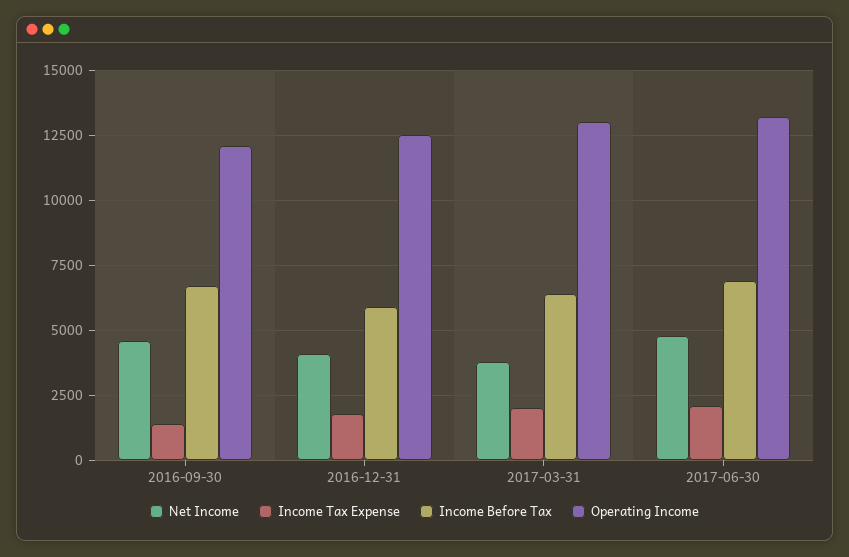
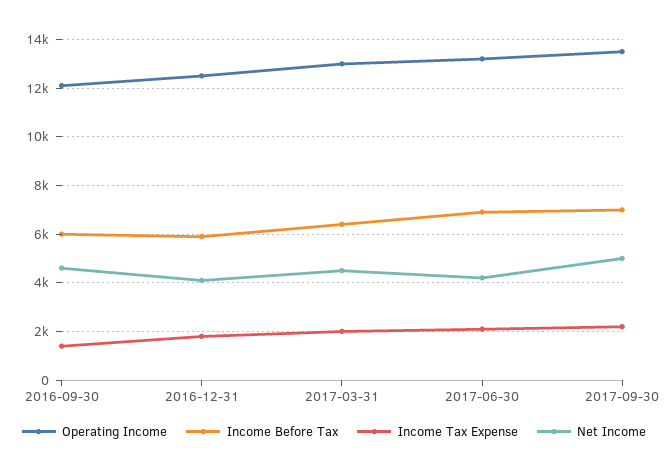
Income Before Tax, 2016-09-30: 6750 -> 6000
Net Income, 2017-03-31: 3750 -> 4500
Net Income, 2017-06-30: 4750 -> 4250
Operating Income, 2017-09-30: none -> 13500
Income Before Tax, 2017-09-30: none -> 7000
Income Tax Expense, 2017-09-30: none -> 2250
Net Income, 2017-09-30: none -> 5000

